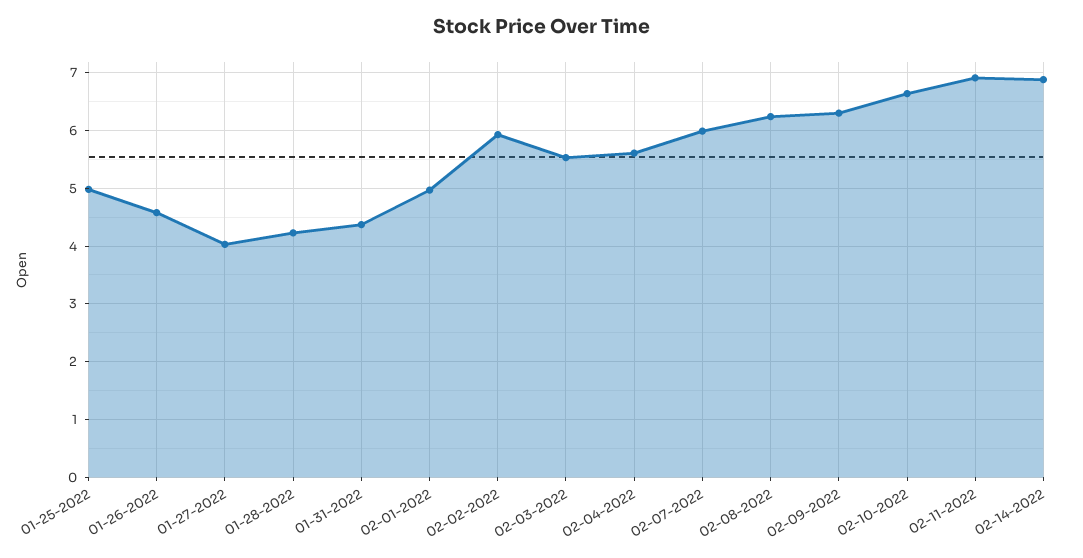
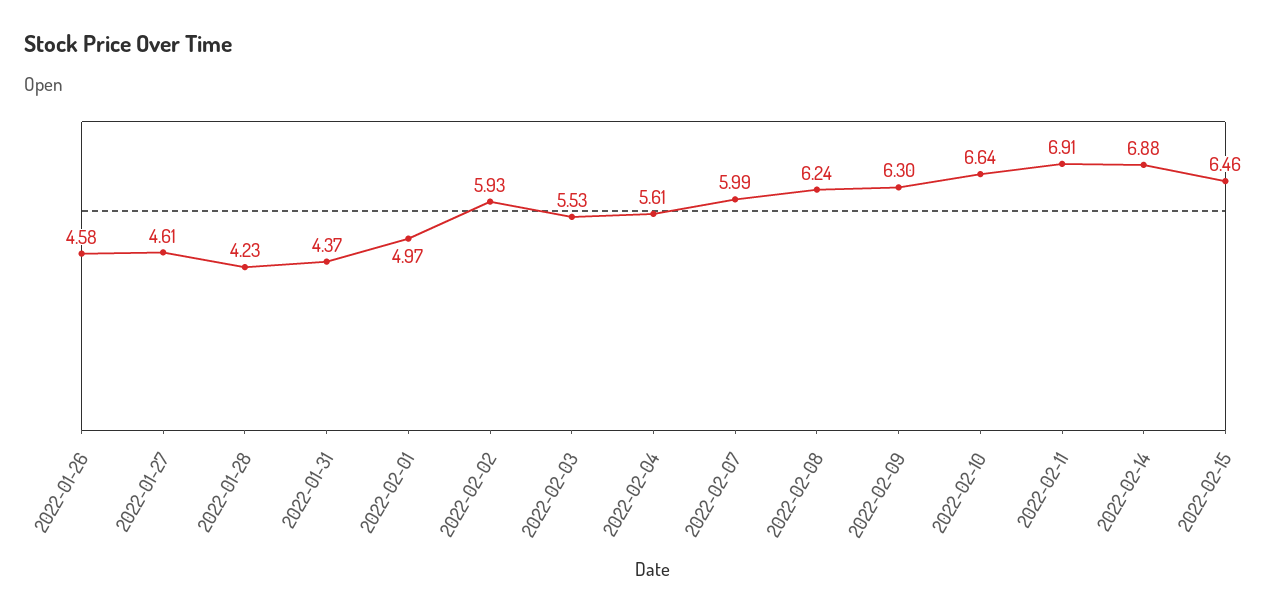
01-25-2022: 5 -> none
01-27-2022: 4 -> 4.61
2022-02-15: none -> 6.46

